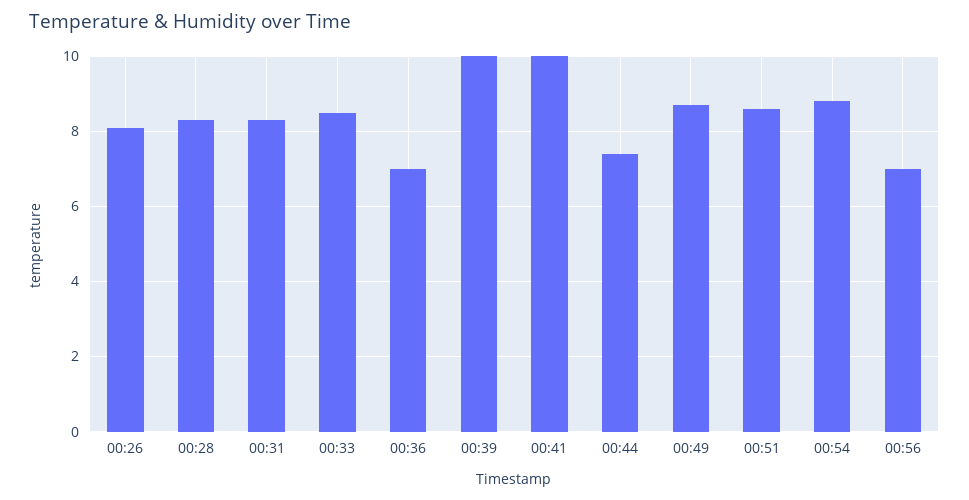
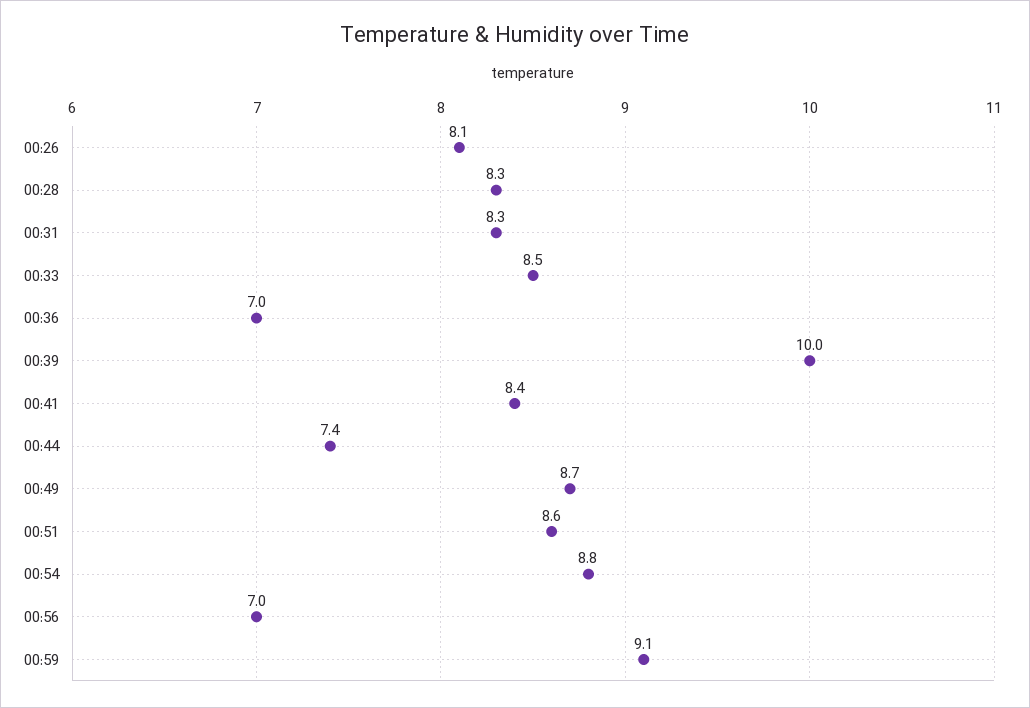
00:41: 10 -> 8.4
00:59: none -> 9.1

